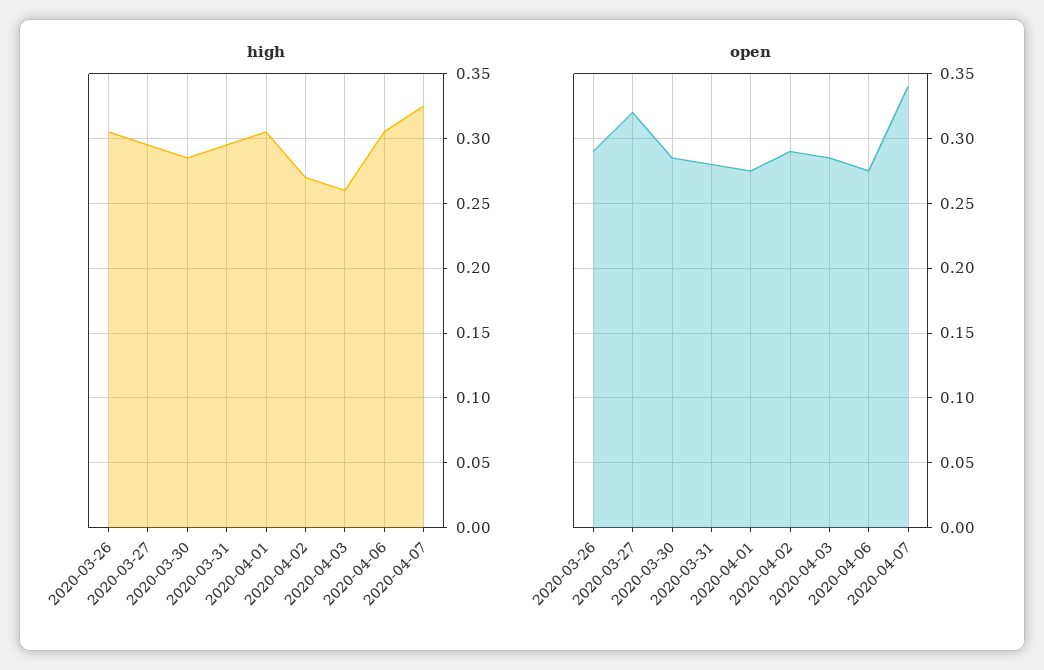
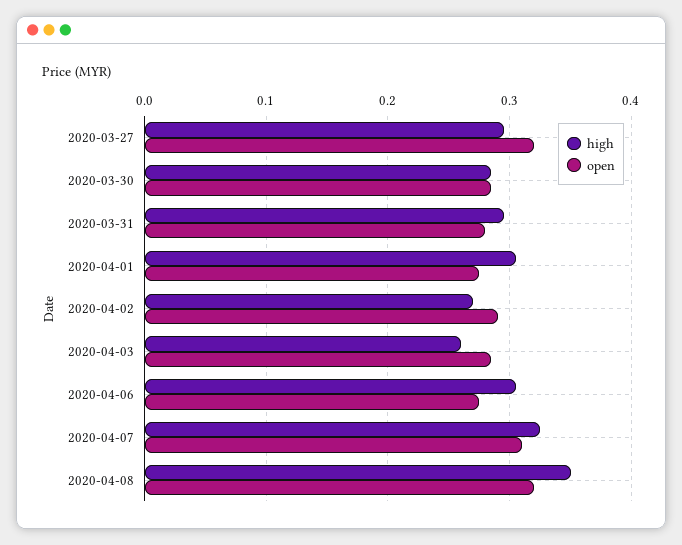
high, 2020-03-26: 0.305 -> none
open, 2020-03-26: 0.29 -> none
open, 2020-04-07: 0.34 -> 0.31
high, 2020-04-08: none -> 0.35
open, 2020-04-08: none -> 0.32

